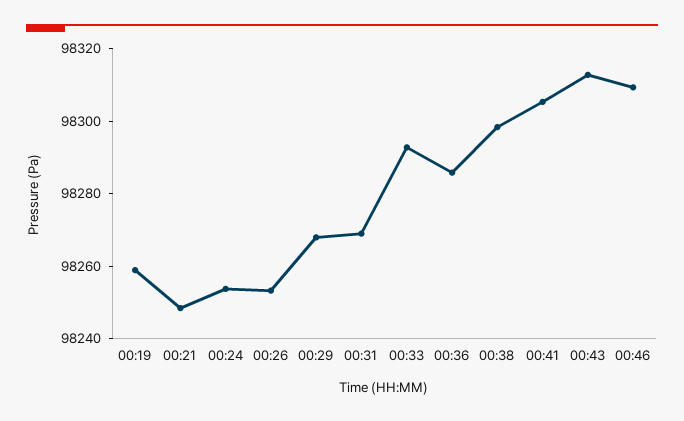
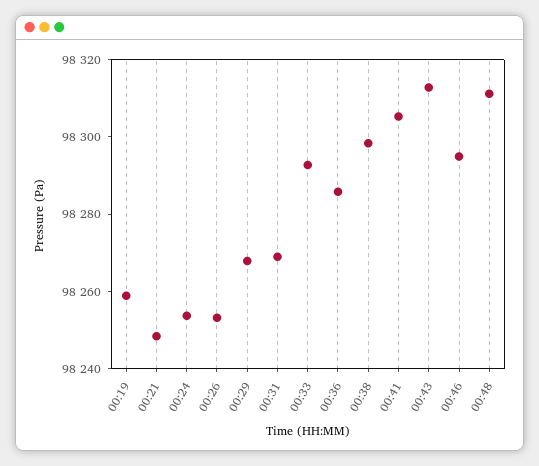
00:46: 98310 -> 98295
00:48: none -> 98310

